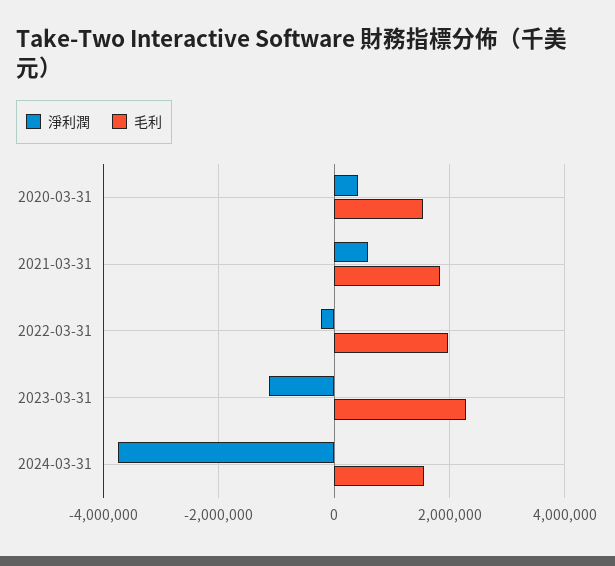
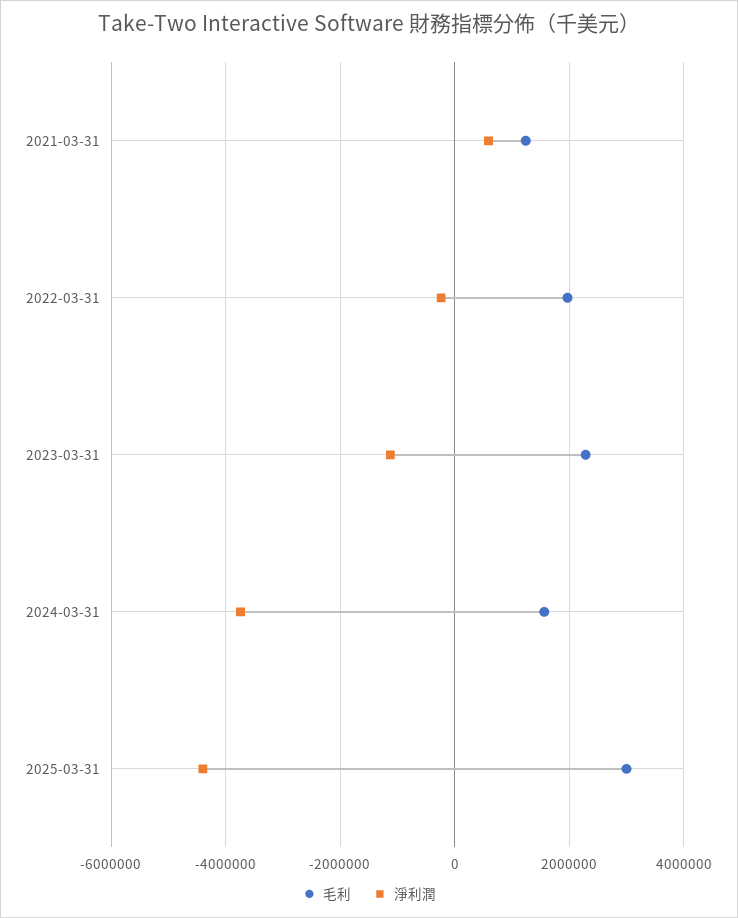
淨利潤, 2020-03-31: 400000 -> none
毛利, 2020-03-31: 1600000 -> none
毛利, 2021-03-31: 1800000 -> 1200000
毛利, 2025-03-31: none -> 3000000
淨利潤, 2025-03-31: none -> -4400000

